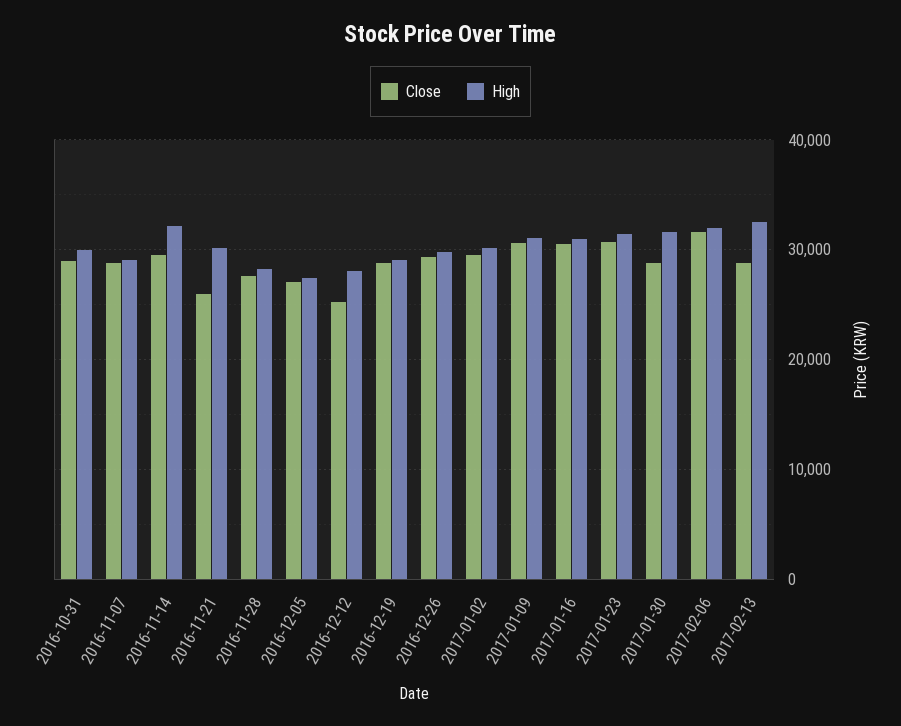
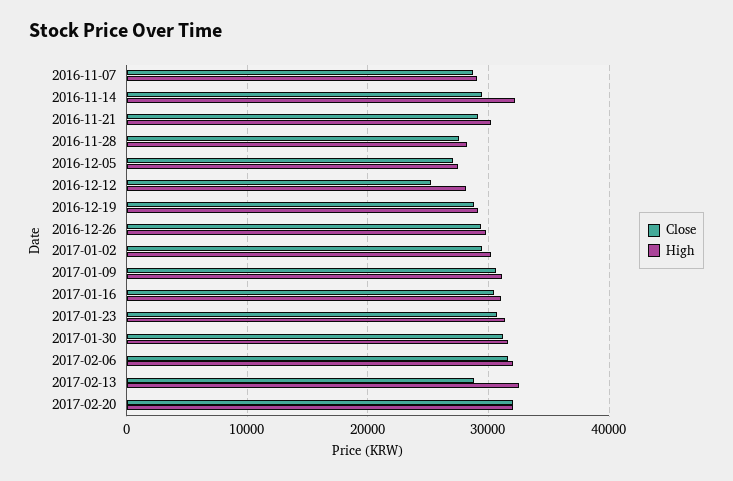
Close, 2016-10-31: 29000 -> none
High, 2016-10-31: 30000 -> none
Close, 2016-11-21: 26000 -> 29000
Close, 2017-01-30: 29000 -> 31000
Close, 2017-02-20: none -> 32000
High, 2017-02-20: none -> 32000

